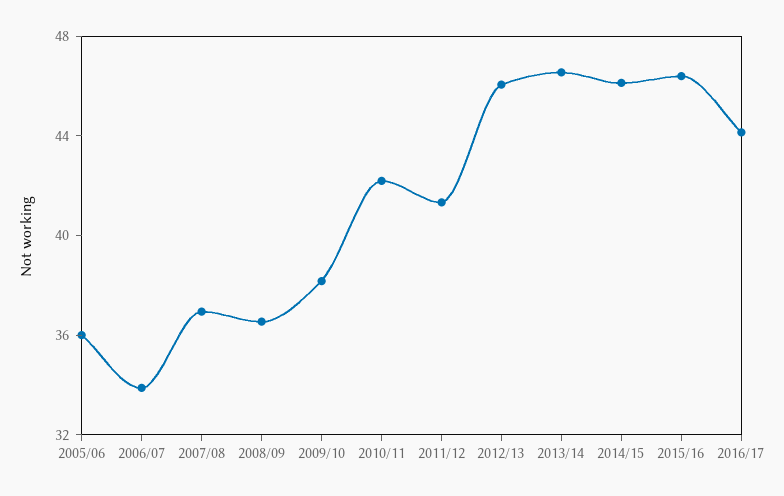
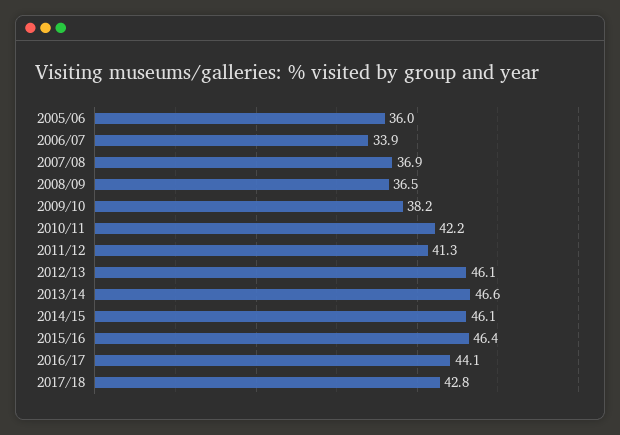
2017/18: none -> 42.8

